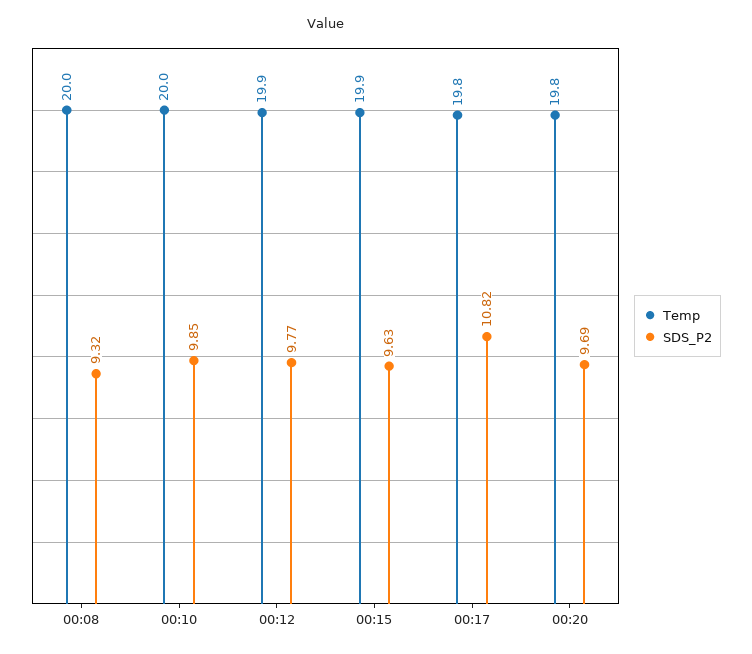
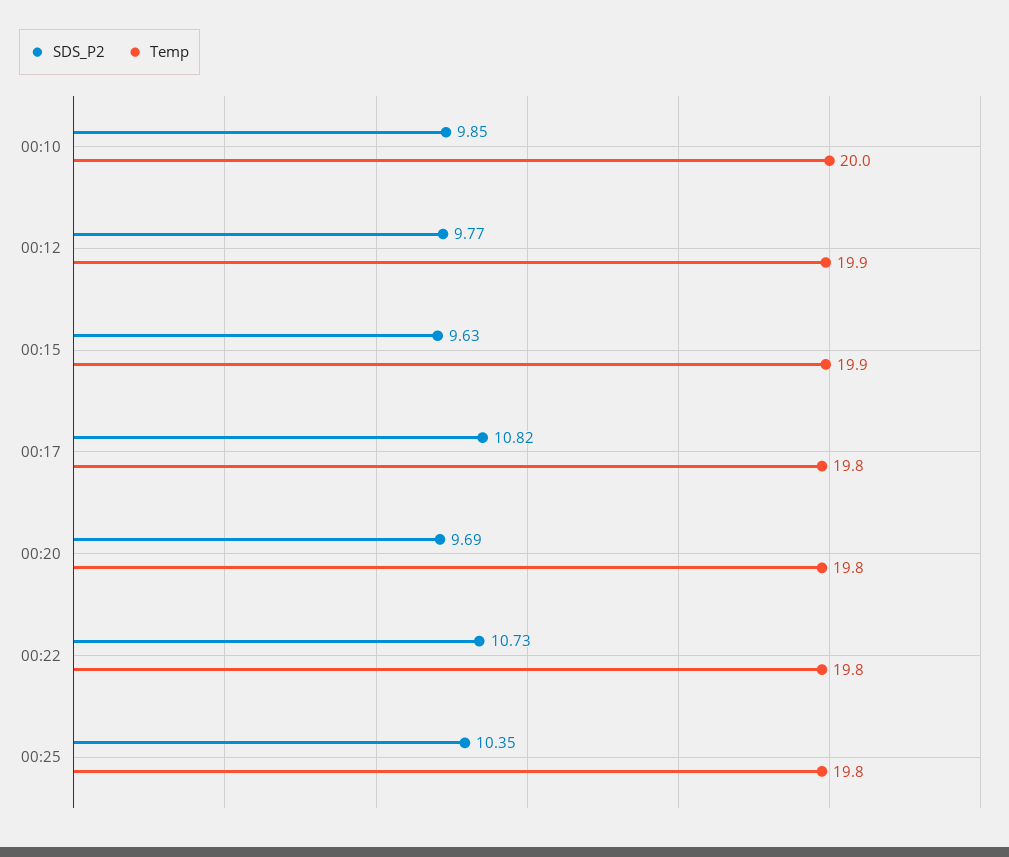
Temp, 00:08: 20 -> none
SDS_P2, 00:08: 9.32 -> none
SDS_P2, 00:22: none -> 10.73
Temp, 00:22: none -> 19.8
SDS_P2, 00:25: none -> 10.35
Temp, 00:25: none -> 19.8

